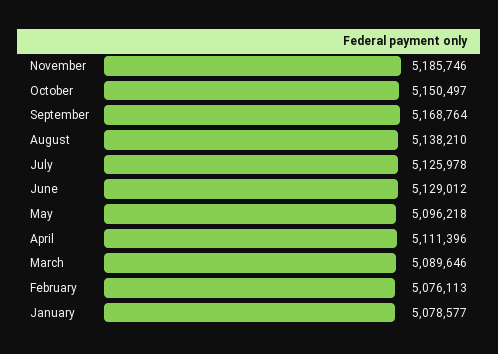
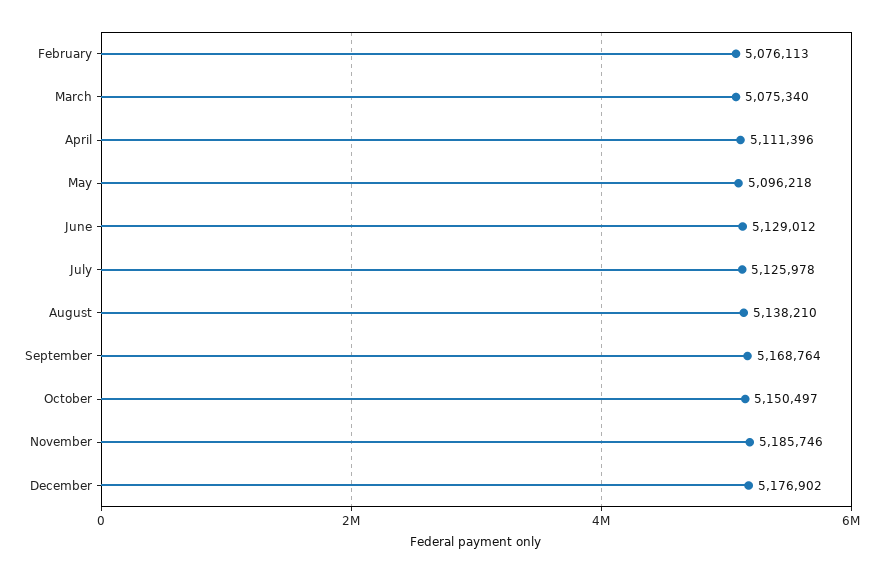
March: 5089646 -> 5075340
January: 5078577 -> none
December: none -> 5176902

